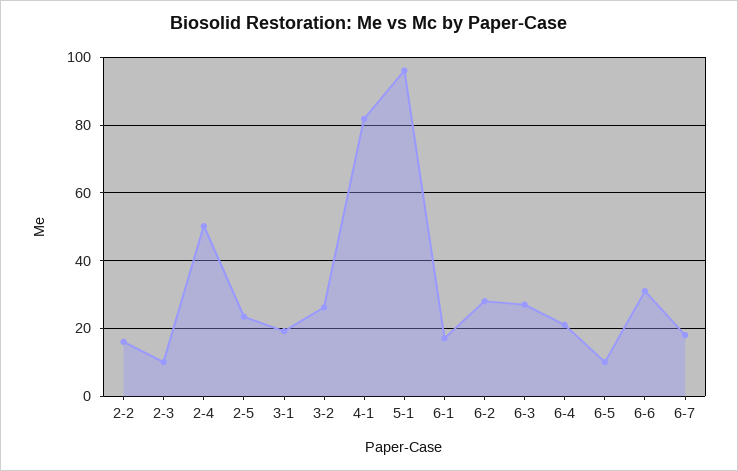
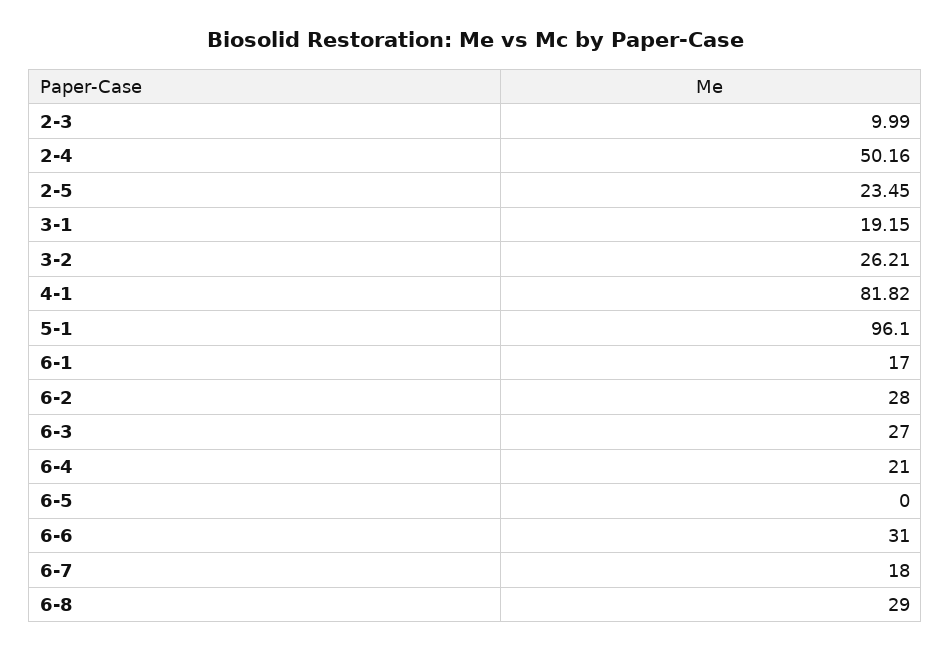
2-2: 16 -> none
6-5: 10 -> 0
6-8: none -> 29

